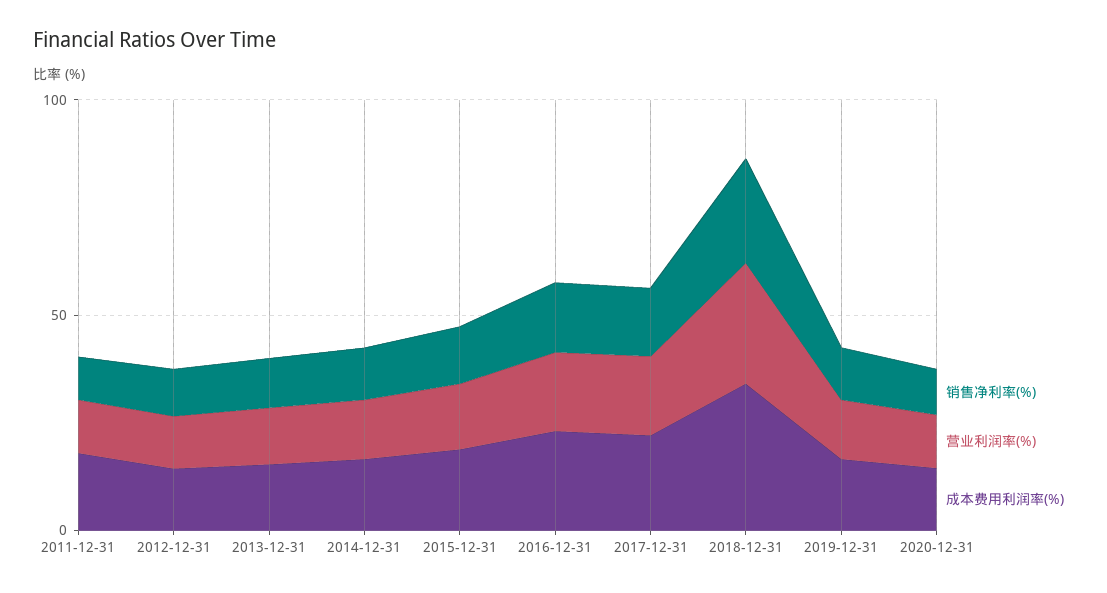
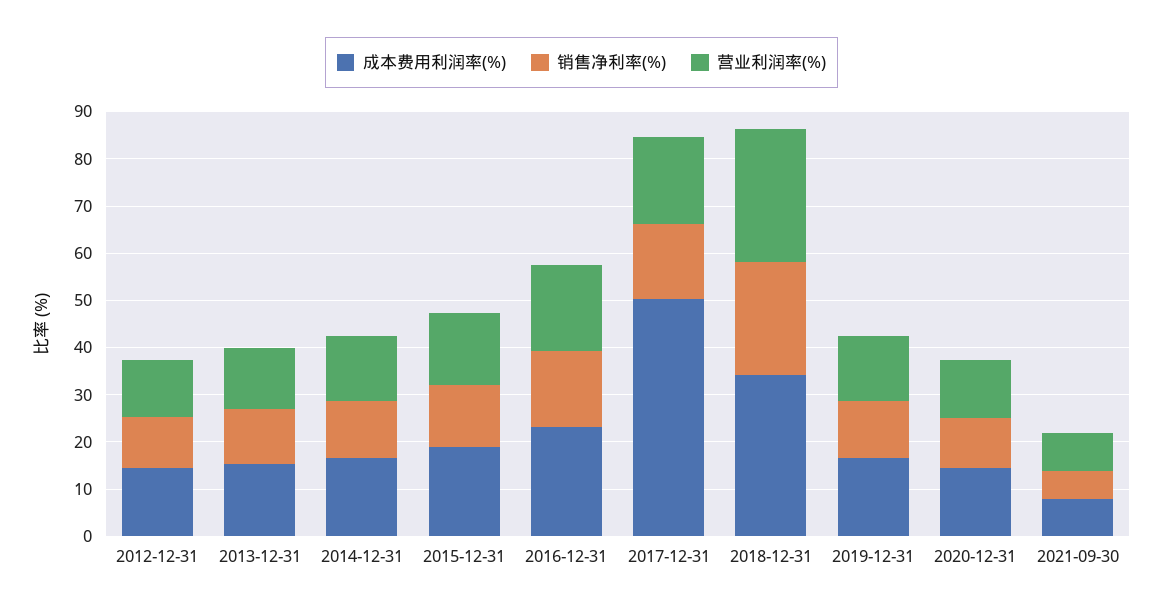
销售净利率(%), 2011-12-31: 10 -> none
营业利润率(%), 2011-12-31: 10 -> none
成本费用利润率(%), 2011-12-31: 20 -> none
成本费用利润率(%), 2017-12-31: 20 -> 50
成本费用利润率(%), 2021-09-30: none -> 8
销售净利率(%), 2021-09-30: none -> 6
营业利润率(%), 2021-09-30: none -> 8

